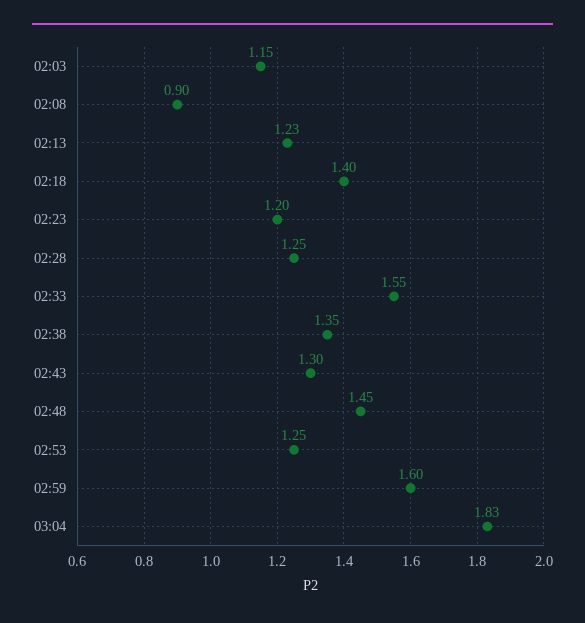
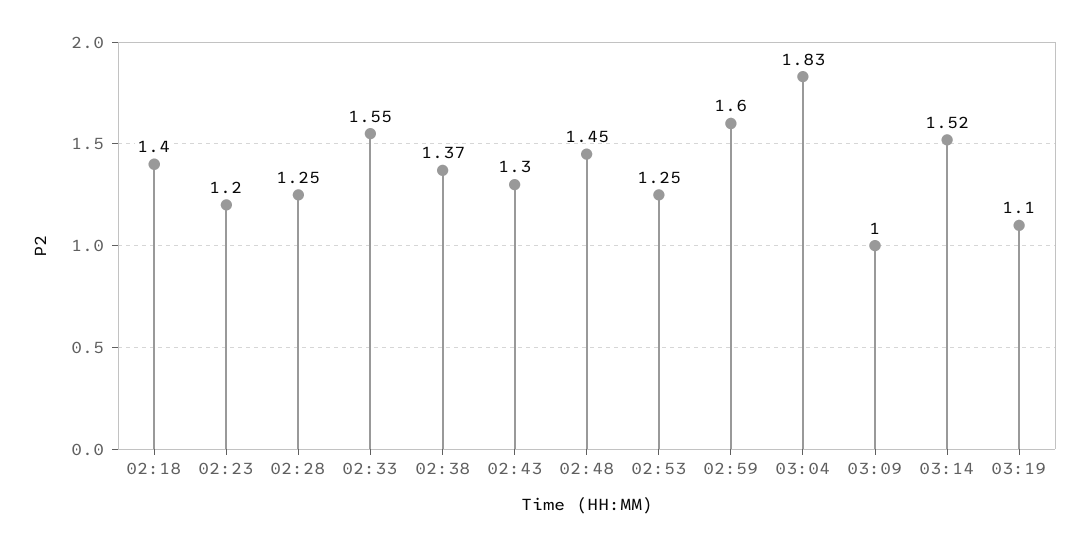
02:03: 1.15 -> none
02:08: 0.9 -> none
02:13: 1.23 -> none
02:38: 1.35 -> 1.37
03:09: none -> 1
03:14: none -> 1.52
03:19: none -> 1.1

